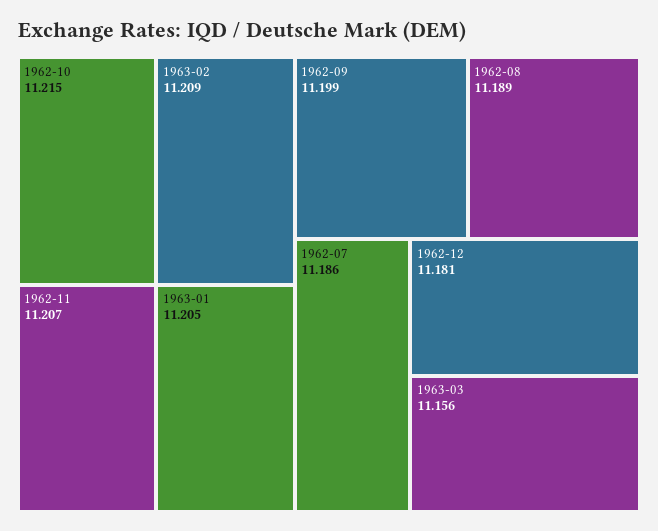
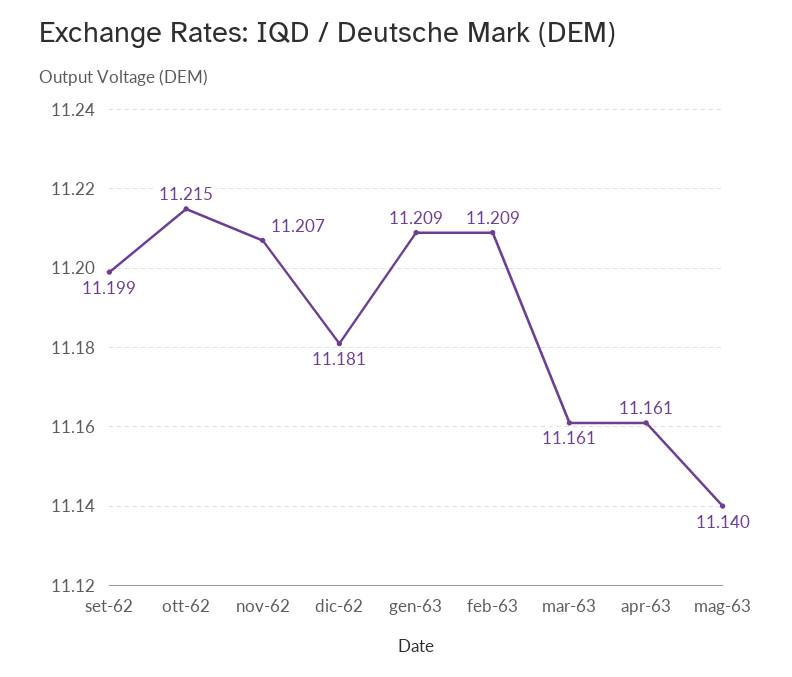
1963-01: 11.205 -> 11.209
1962-08: 11.189 -> none
1962-07: 11.186 -> none
1963-03: 11.156 -> 11.161
apr-63: none -> 11.161
mag-63: none -> 11.14

